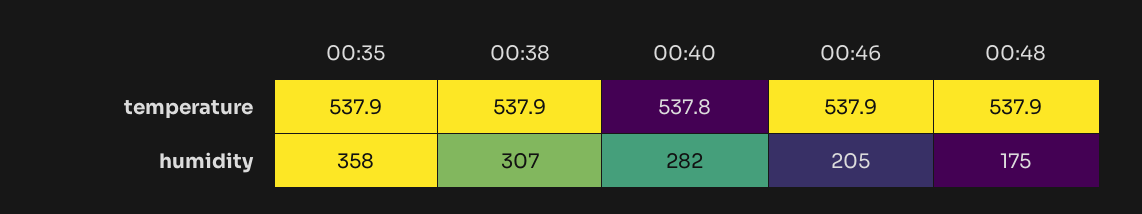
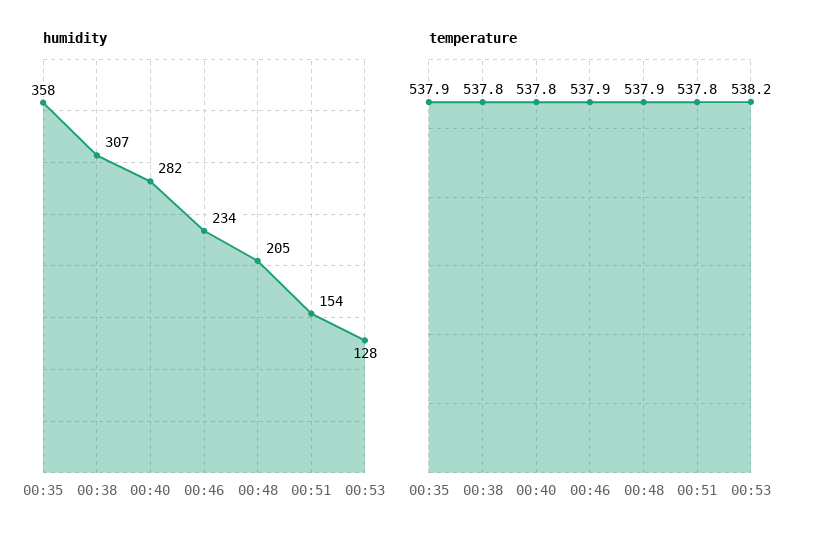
temperature, 00:38: 537.9 -> 537.8
humidity, 00:46: 205 -> 234
humidity, 00:48: 175 -> 205
humidity, 00:51: none -> 154
humidity, 00:53: none -> 128
temperature, 00:51: none -> 537.8
temperature, 00:53: none -> 538.2

